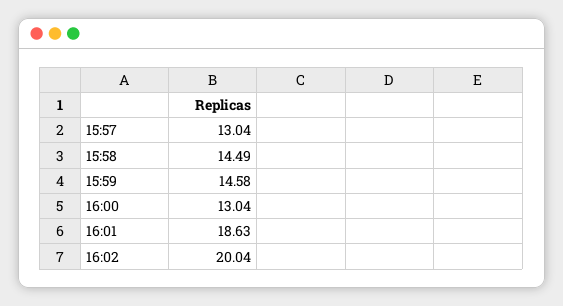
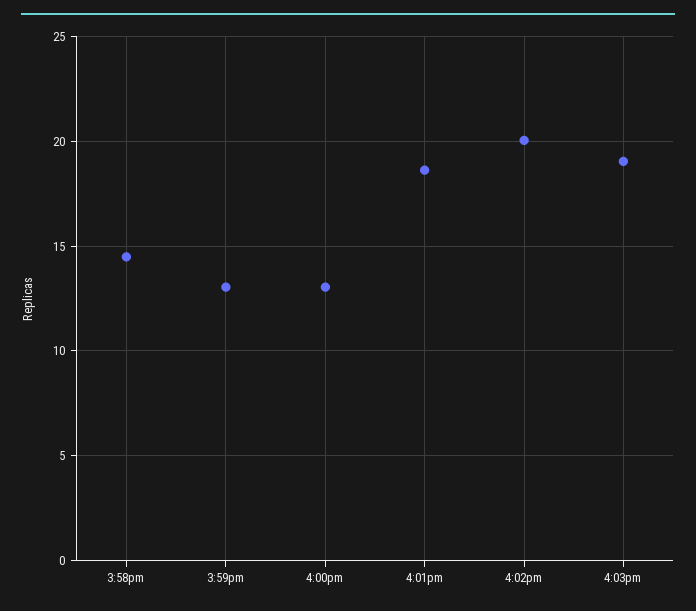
15:57: 13.04 -> none
15:59: 14.58 -> 13
4:03pm: none -> 19

